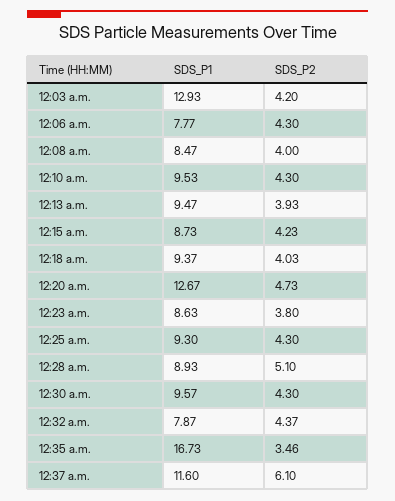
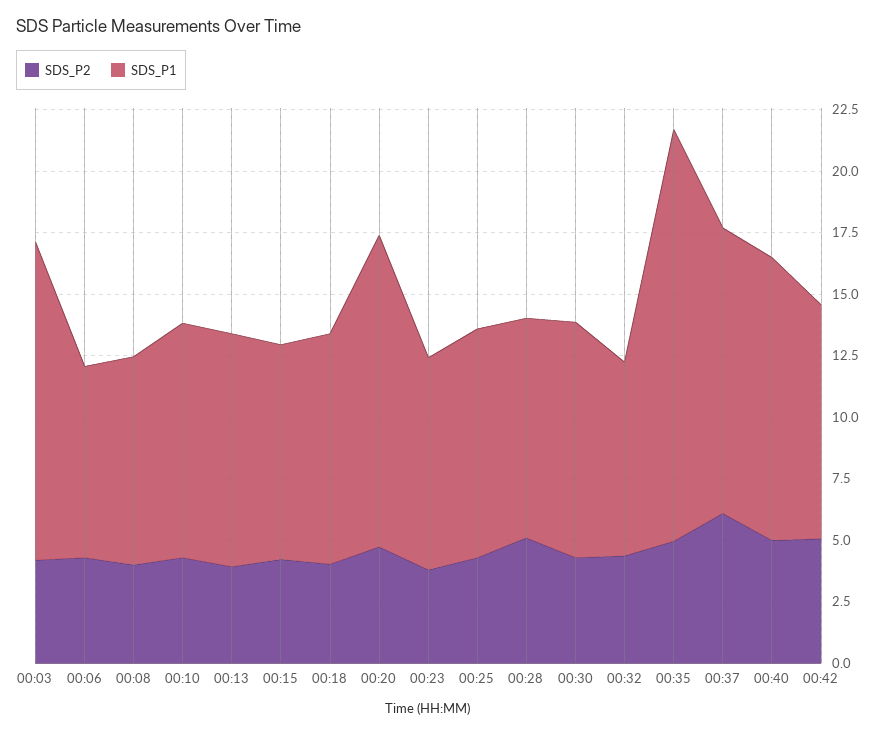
SDS_P2, 12:35 a.m.: 3.46 -> 5
SDS_P2, 00:40: none -> 5
SDS_P1, 00:40: none -> 11.5
SDS_P2, 00:42: none -> 5
SDS_P1, 00:42: none -> 9.5

